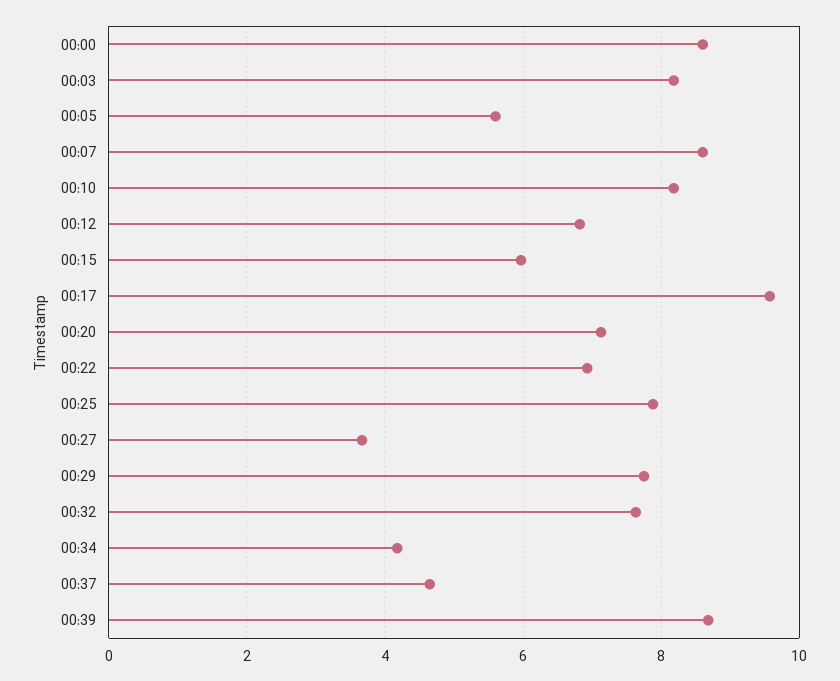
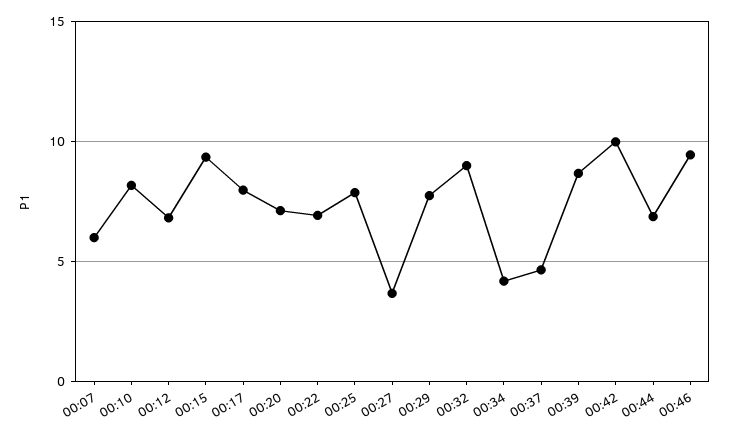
00:00: 8.6 -> none
00:03: 8.2 -> none
00:05: 5.6 -> none
00:07: 8.6 -> 6
00:15: 6 -> 9.5
00:17: 9.6 -> 8
00:32: 7.6 -> 9
00:42: none -> 10
00:44: none -> 7
00:46: none -> 9.5

